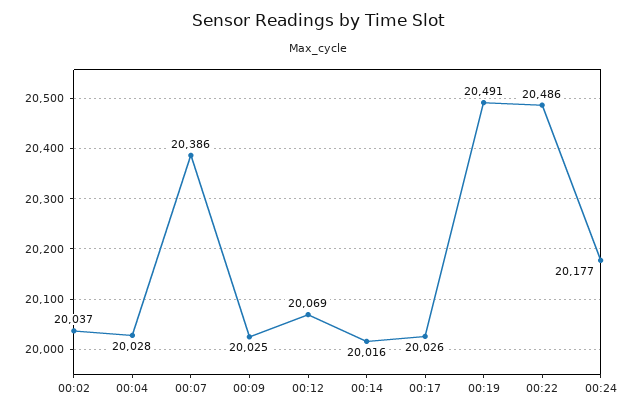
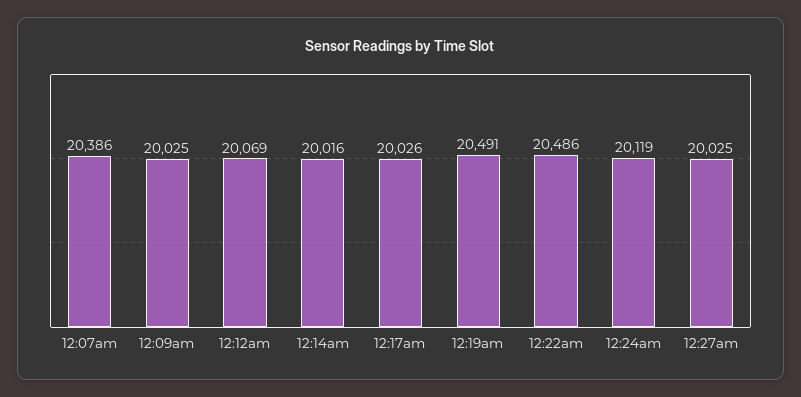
00:02: 20037 -> none
00:04: 20028 -> none
00:24: 20177 -> 20119
12:27am: none -> 20025

